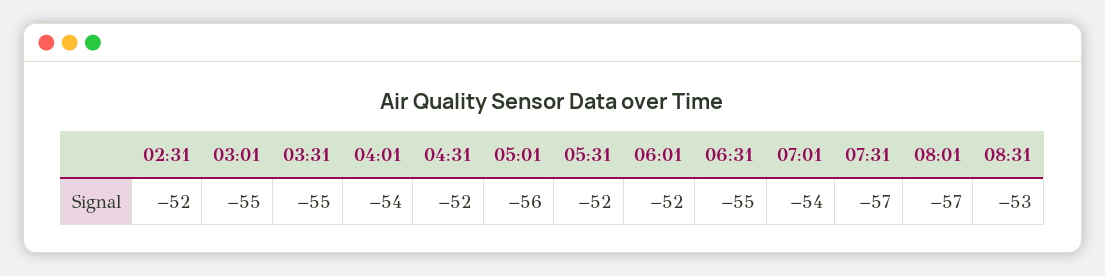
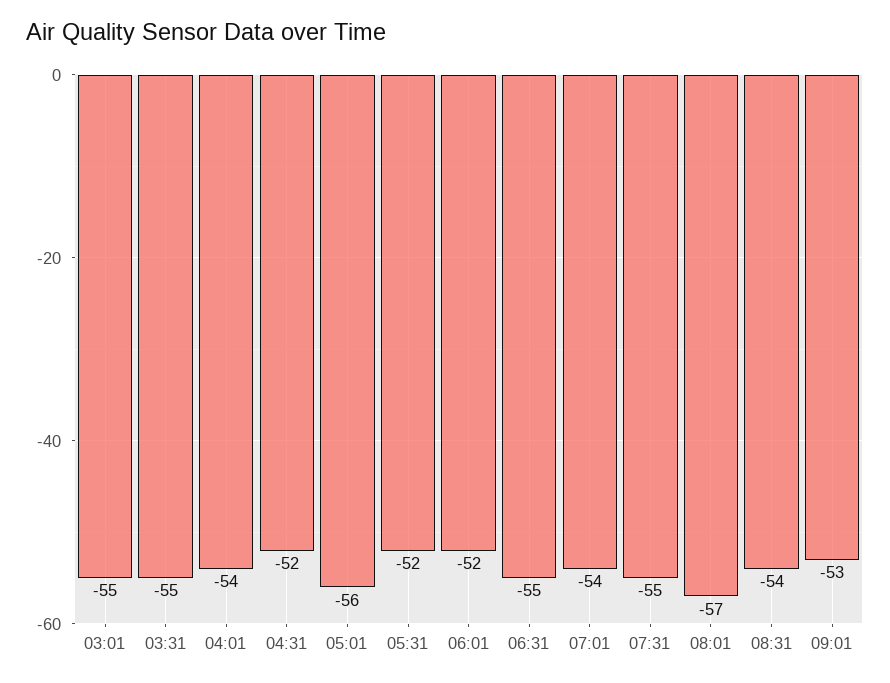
02:31: -52 -> none
07:31: -57 -> -55
08:31: -53 -> -54
09:01: none -> -53

